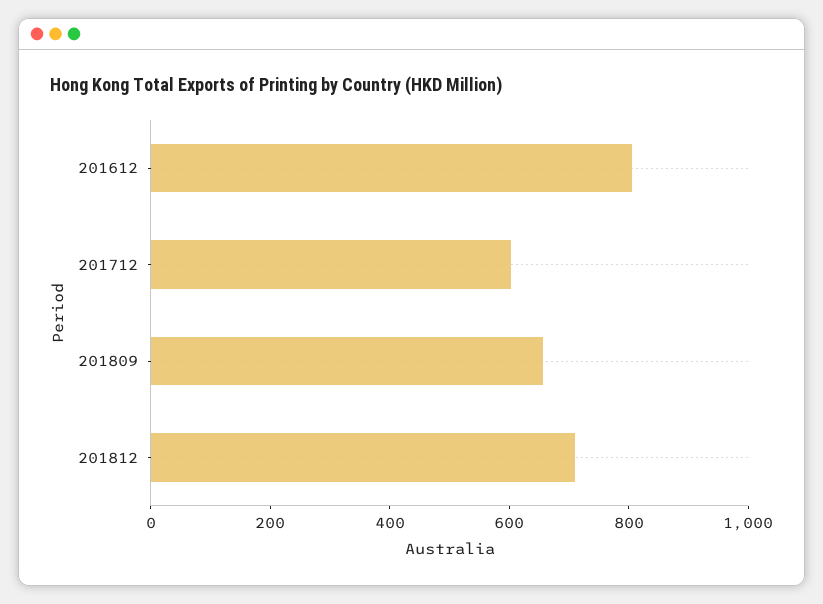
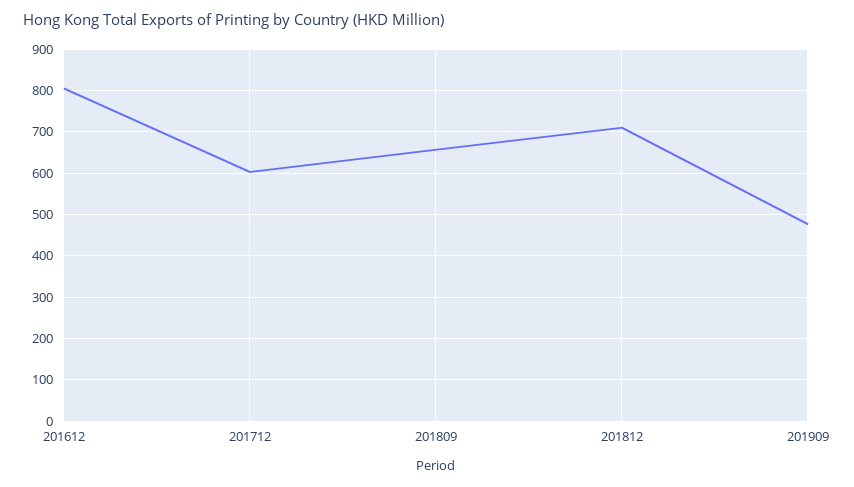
201909: none -> 480

